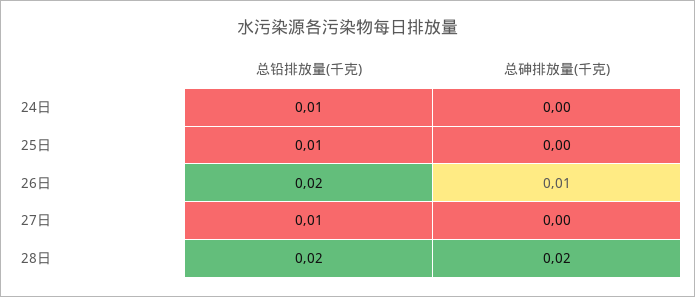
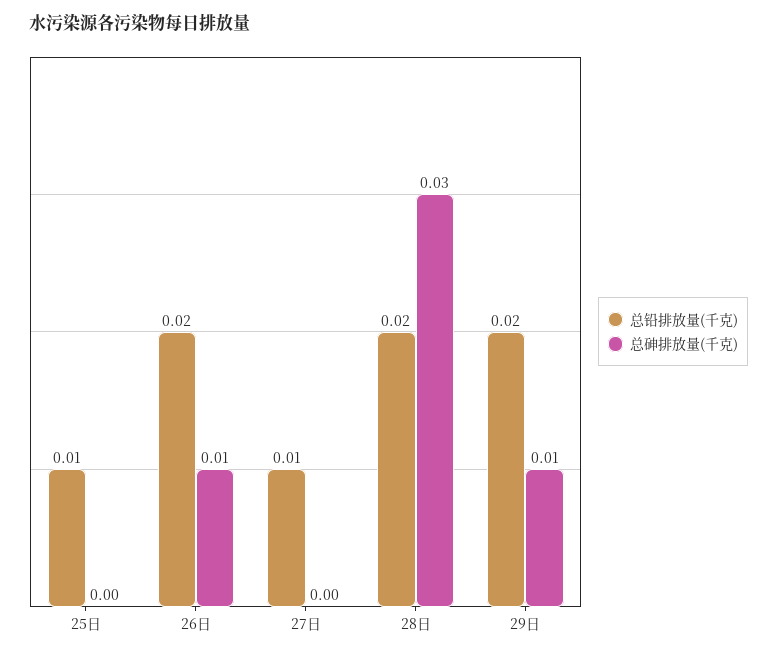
总铅排放量(千克), 24日: 0.01 -> none
总砷排放量(千克), 24日: 0 -> none
总砷排放量(千克), 28日: 0.02 -> 0.03
总铅排放量(千克), 29日: none -> 0.02
总砷排放量(千克), 29日: none -> 0.01

